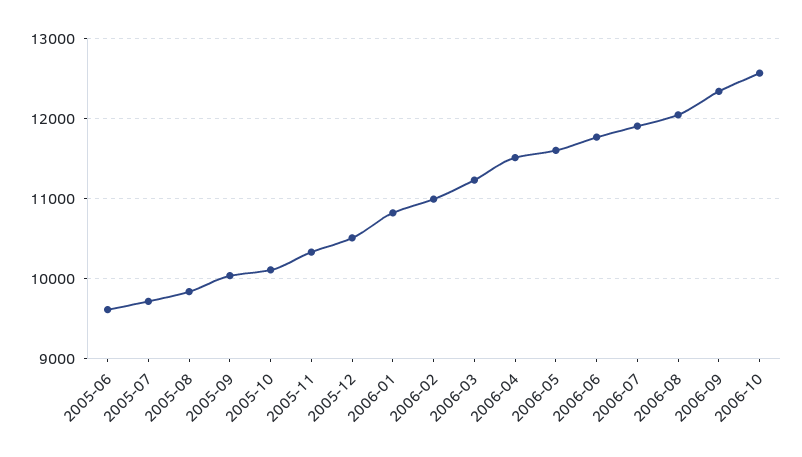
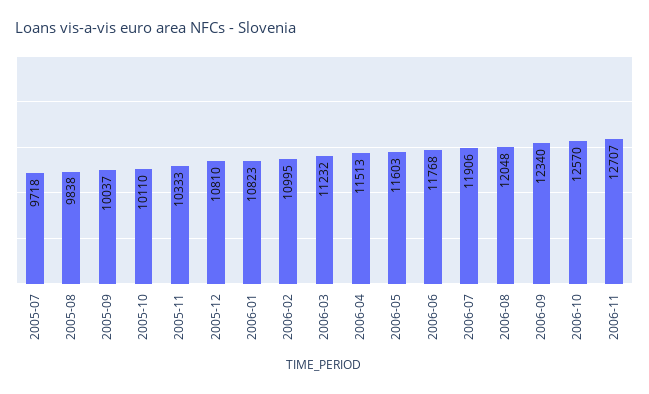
2005-06: 9600 -> none
2005-12: 10500 -> 10810
2006-11: none -> 12707

